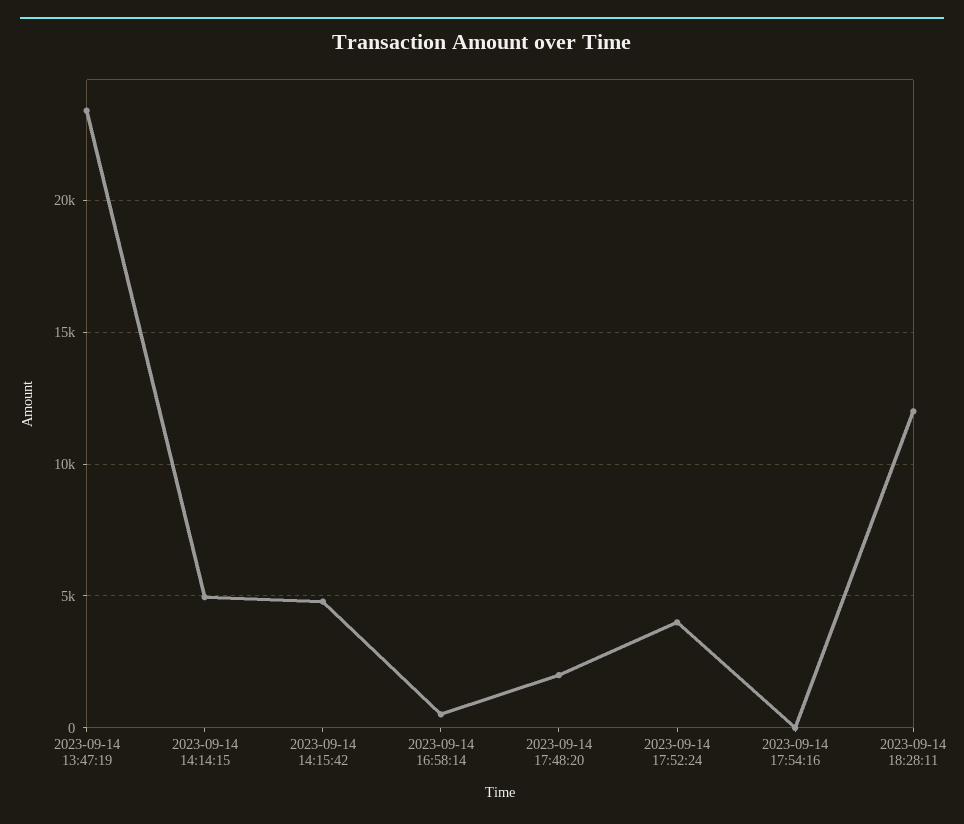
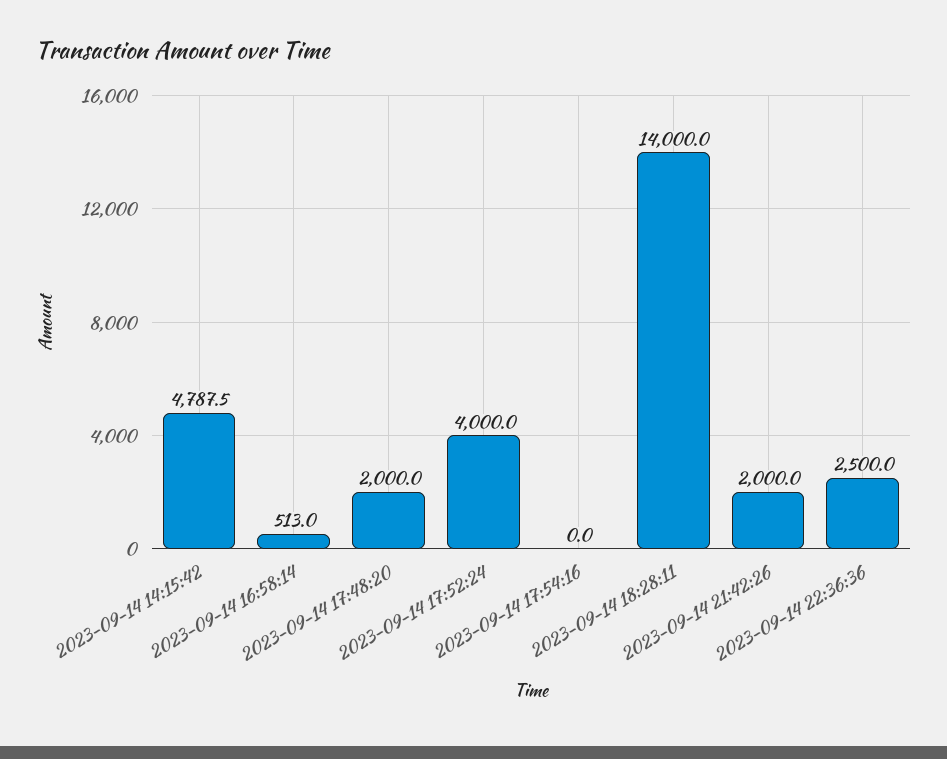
2023-09-14 13:47:19: 23500 -> none
2023-09-14 14:14:15: 5000 -> none
2023-09-14 18:28:11: 12000 -> 14000
2023-09-14 21:42:26: none -> 2000
2023-09-14 22:36:36: none -> 2500

